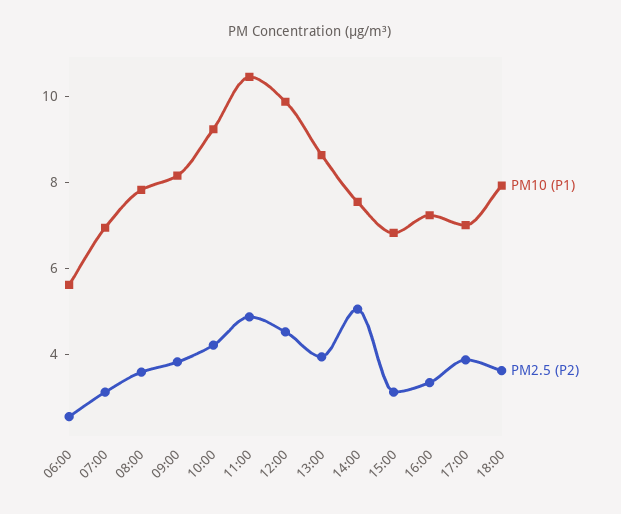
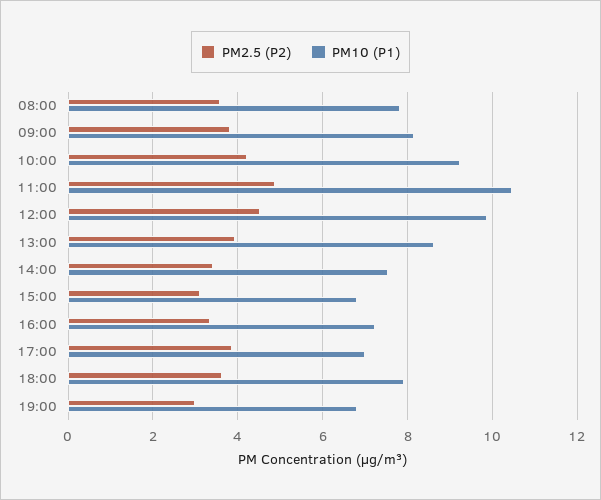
PM10 (P1), 06:00: 5.5 -> none
PM2.5 (P2), 06:00: 2.5 -> none
PM10 (P1), 07:00: 7 -> none
PM2.5 (P2), 07:00: 3 -> none
PM2.5 (P2), 14:00: 5 -> 3.4
PM2.5 (P2), 19:00: none -> 3
PM10 (P1), 19:00: none -> 6.8

